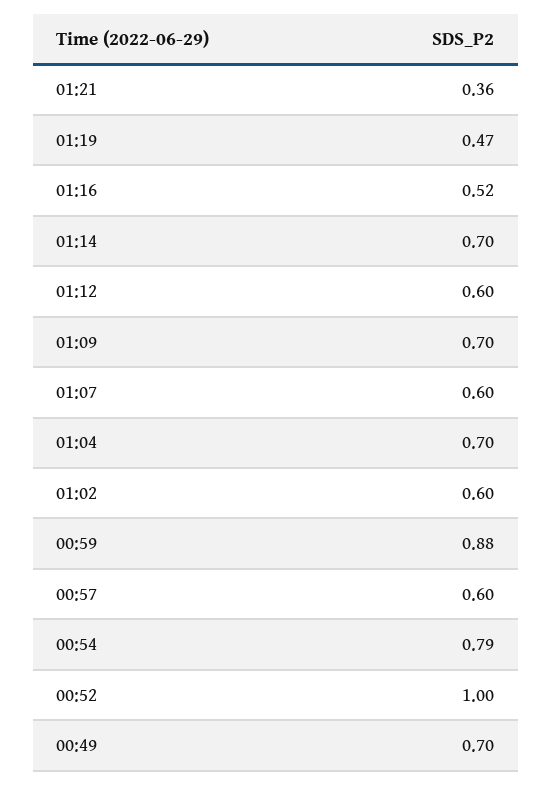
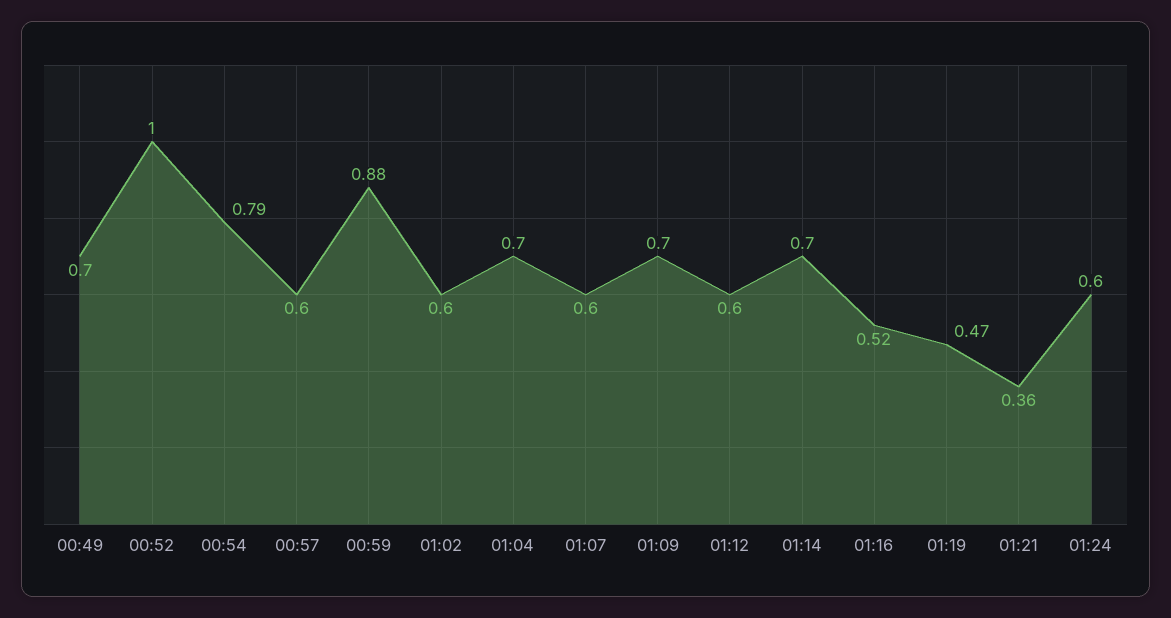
01:24: none -> 0.6

